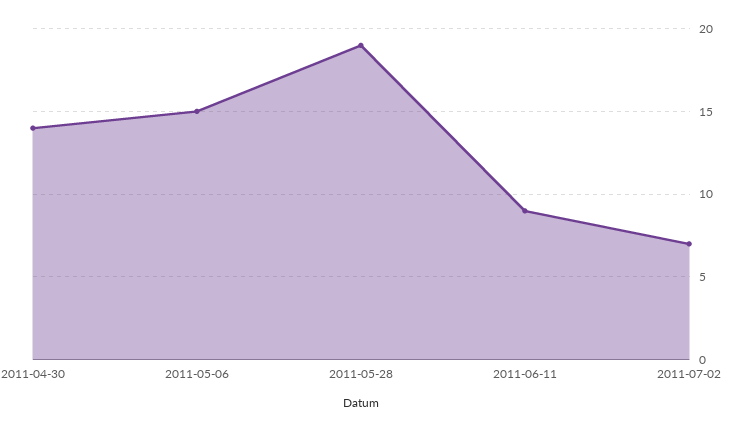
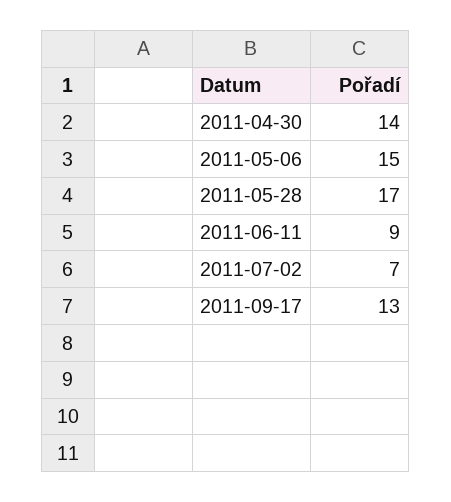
2011-05-28: 19 -> 17
2011-09-17: none -> 13

